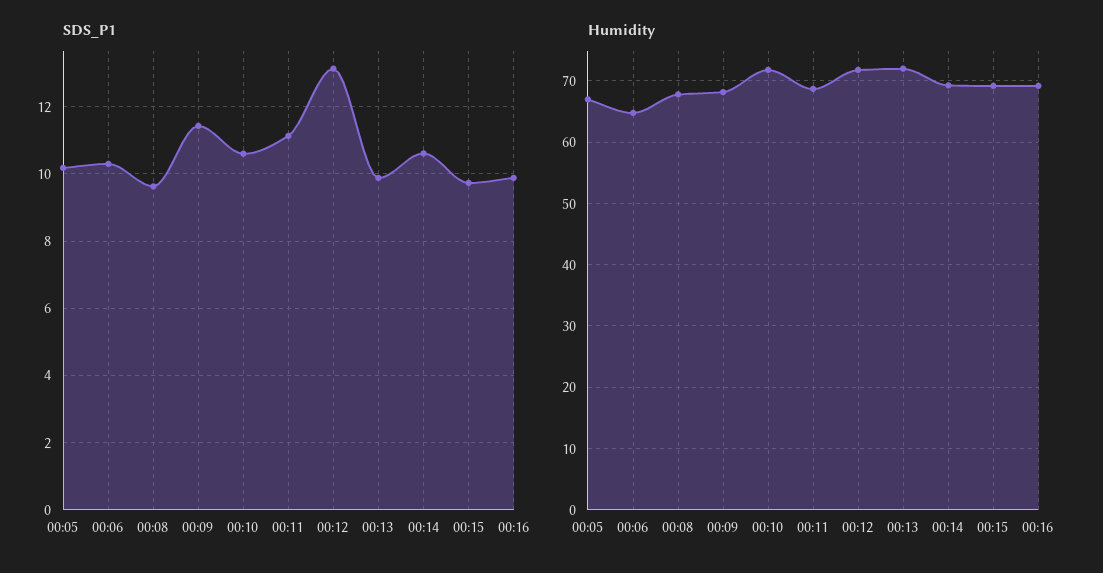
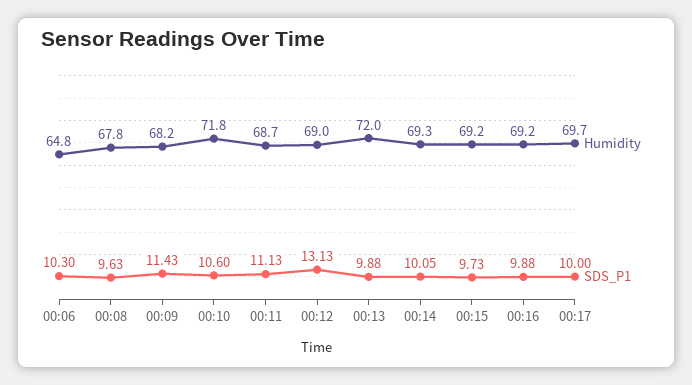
SDS_P1, 00:05: 10.2 -> none
SDS_P1, 00:14: 10.6 -> 10.05
Humidity, 00:05: 67 -> none
Humidity, 00:12: 72 -> 69
Humidity, 00:17: none -> 69.7
SDS_P1, 00:17: none -> 10

